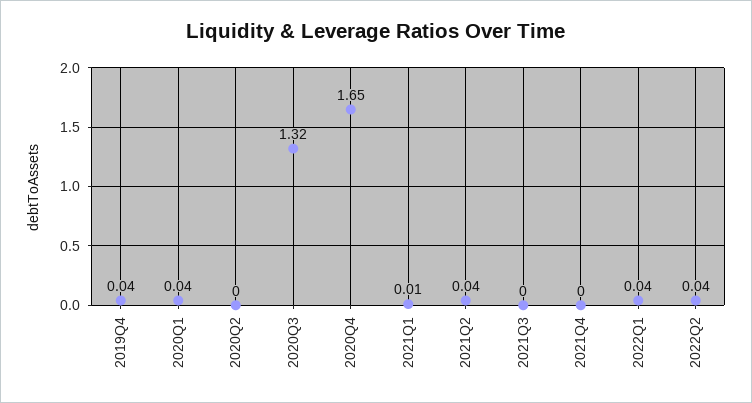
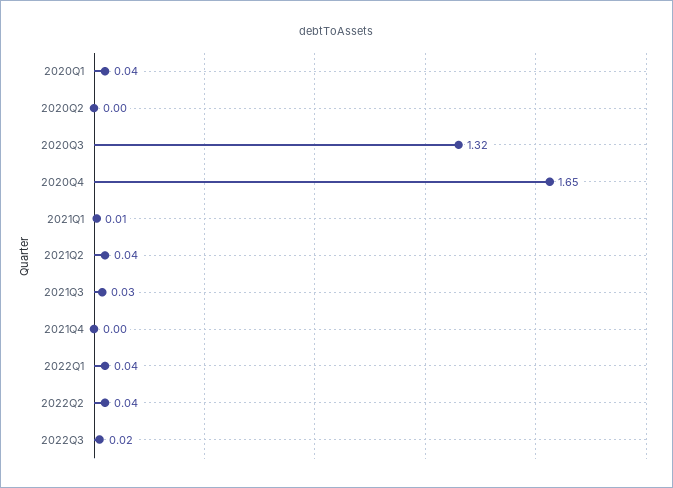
2019Q4: 0.04 -> none
2021Q3: 0 -> 0.03
2022Q3: none -> 0.02

